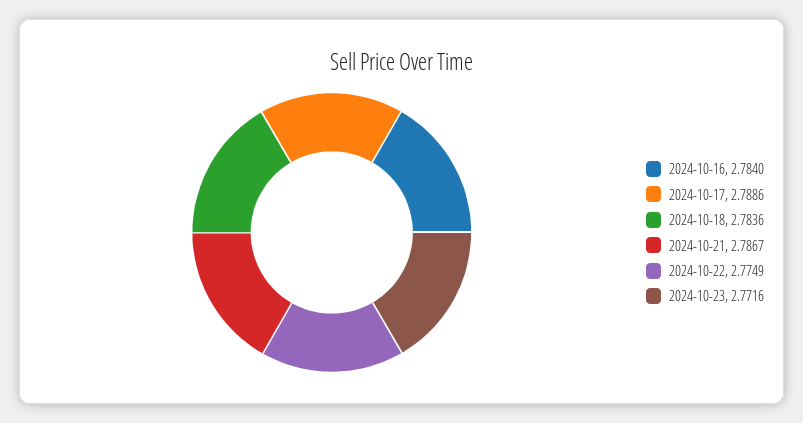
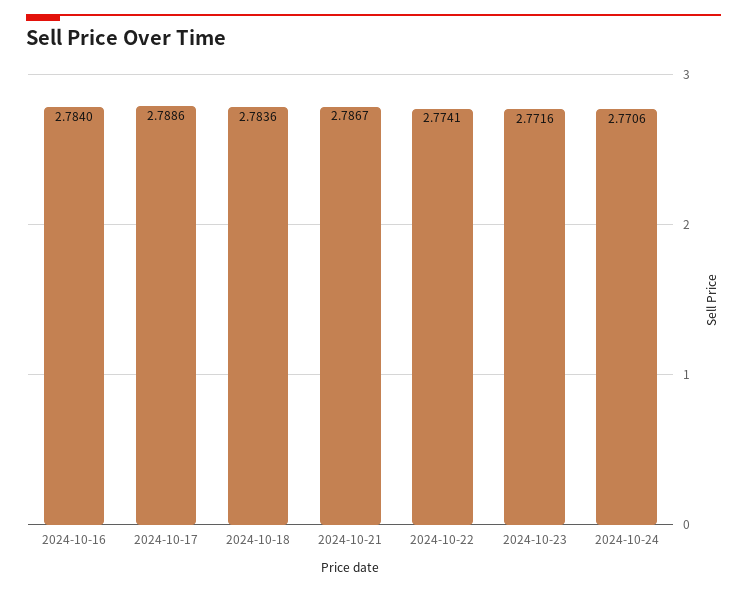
2024-10-22: 2.7749 -> 2.7741
2024-10-24: none -> 2.7706

